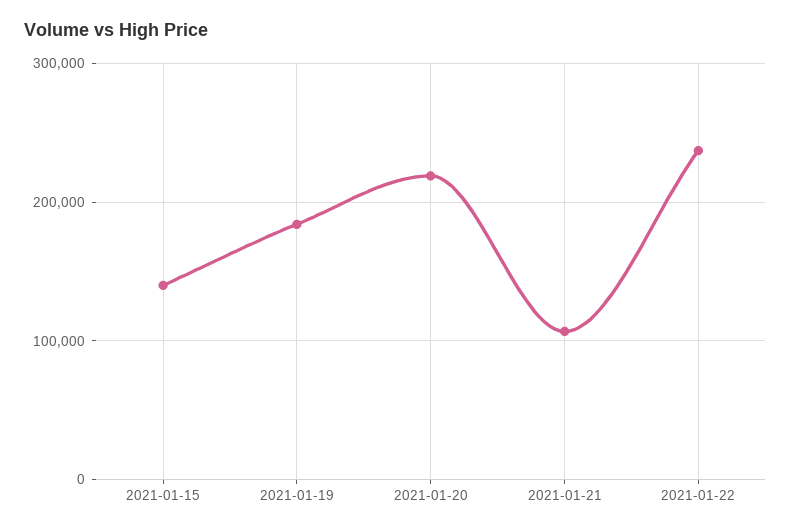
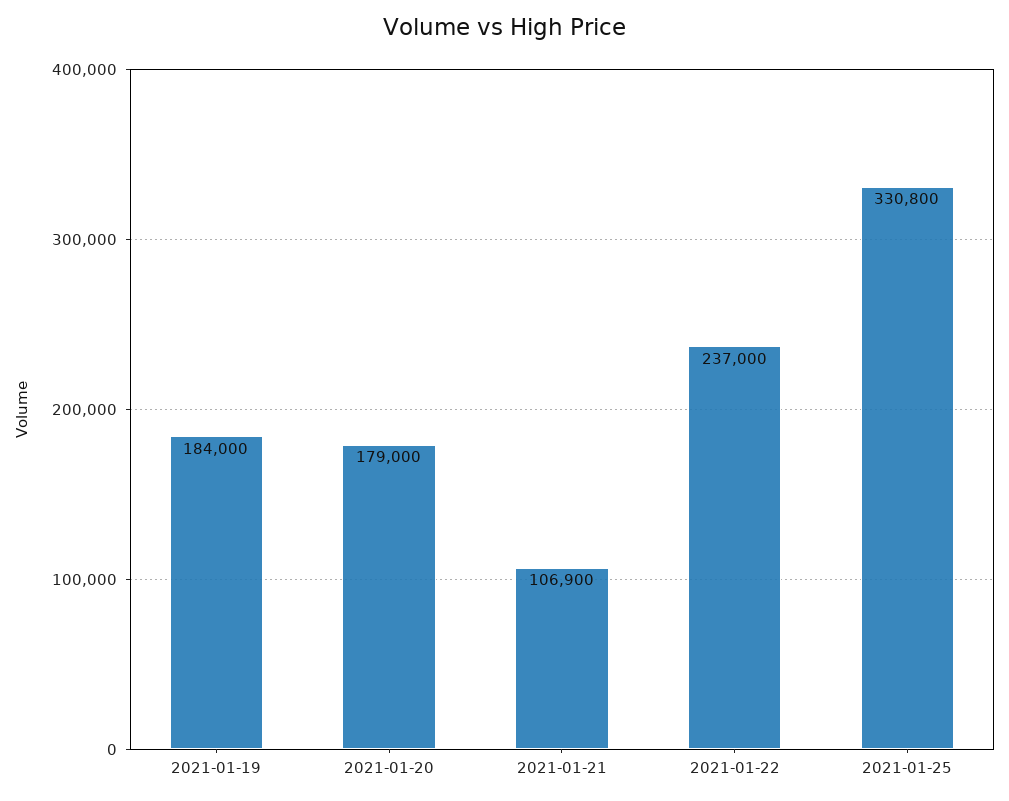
2021-01-15: 140000 -> none
2021-01-20: 220000 -> 179000
2021-01-25: none -> 330800

